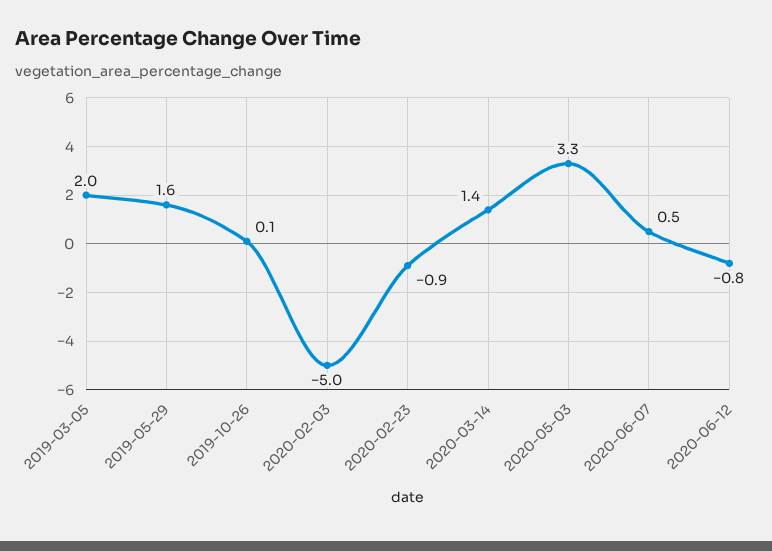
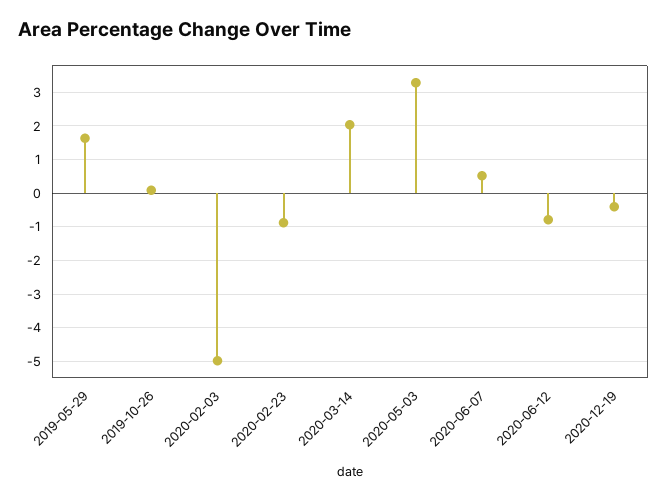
2019-03-05: 2 -> none
2020-03-14: 1.4 -> 2
2020-12-19: none -> -0.4

